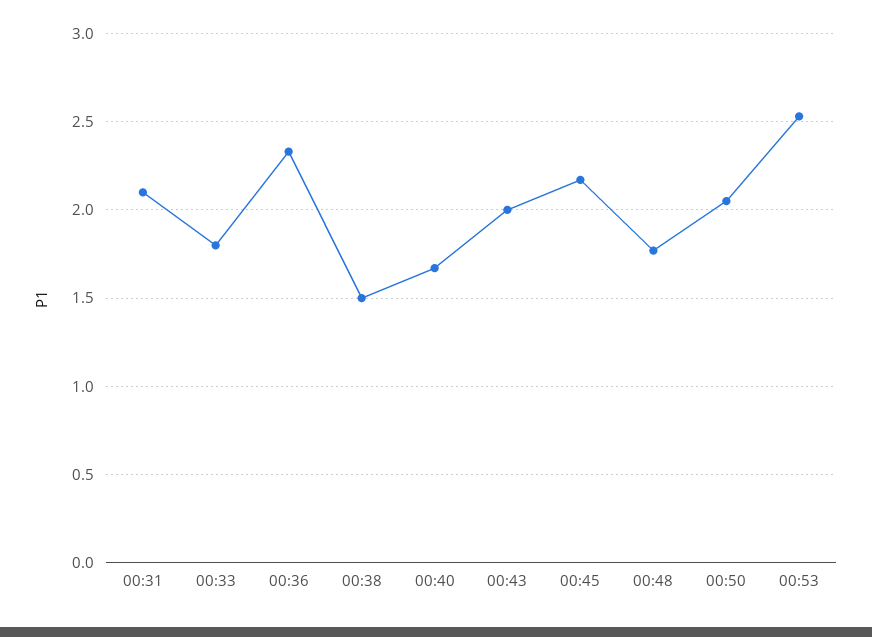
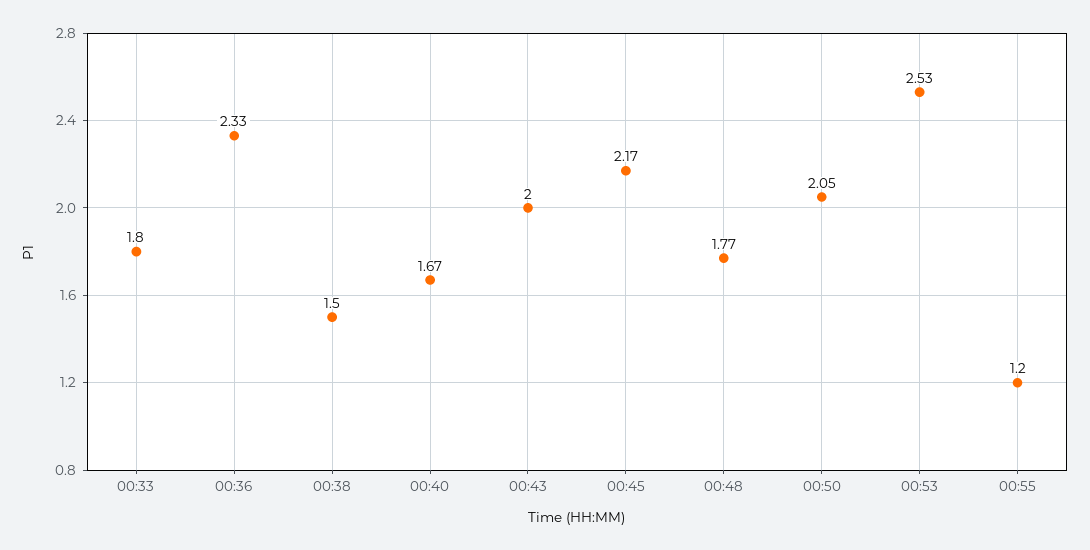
00:31: 2.1 -> none
00:55: none -> 1.2

